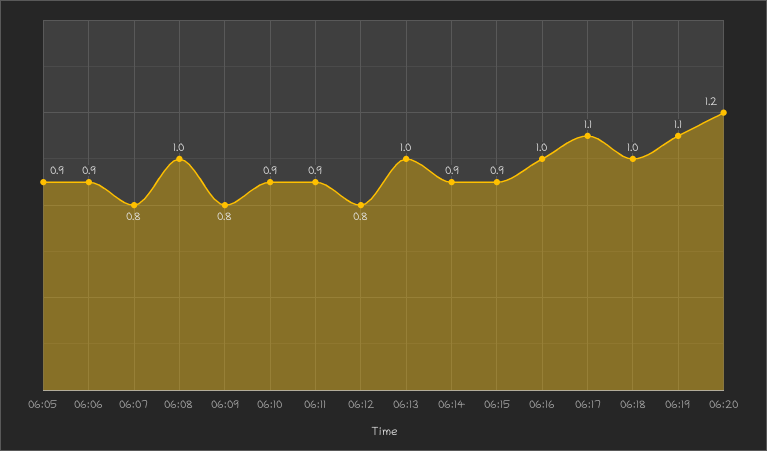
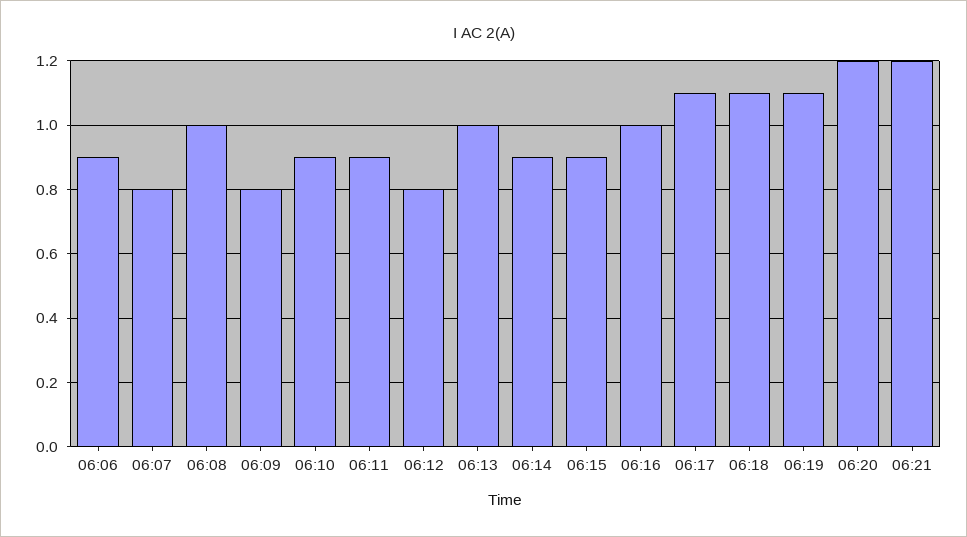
06:05: 0.9 -> none
06:18: 1 -> 1.1
06:21: none -> 1.2

